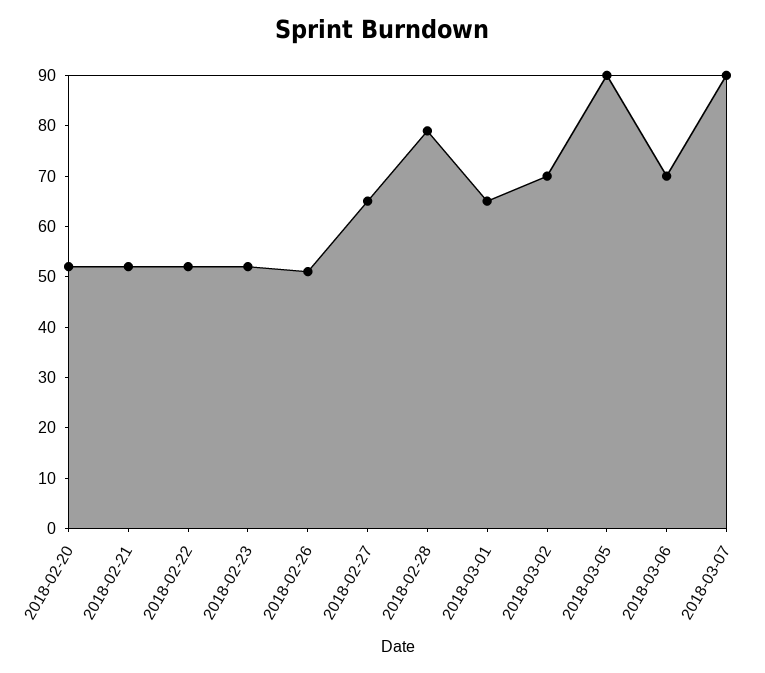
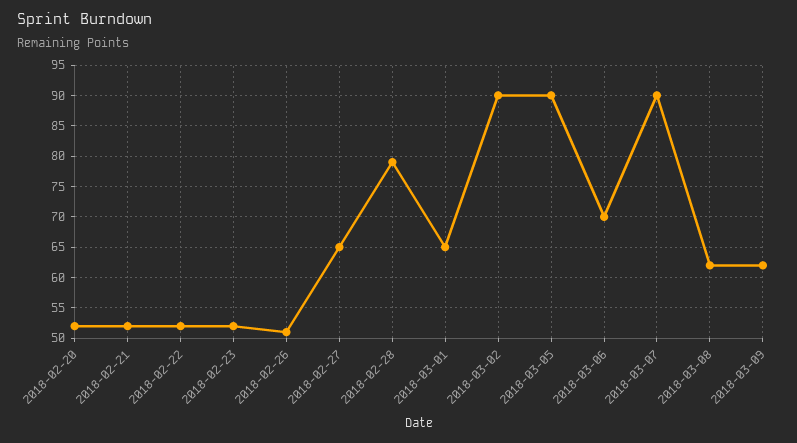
2018-03-02: 70 -> 90
2018-03-08: none -> 62
2018-03-09: none -> 62

